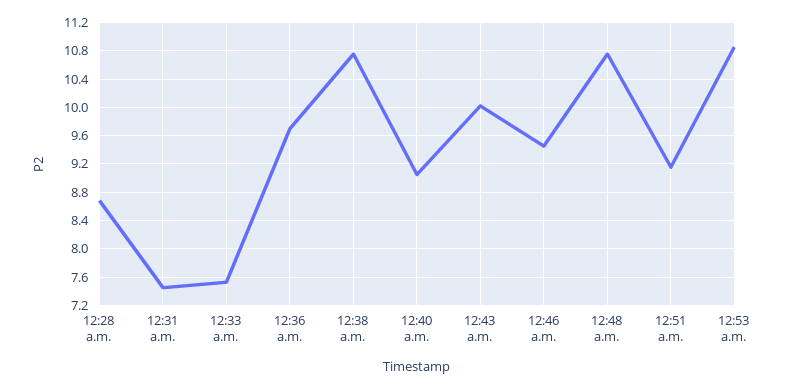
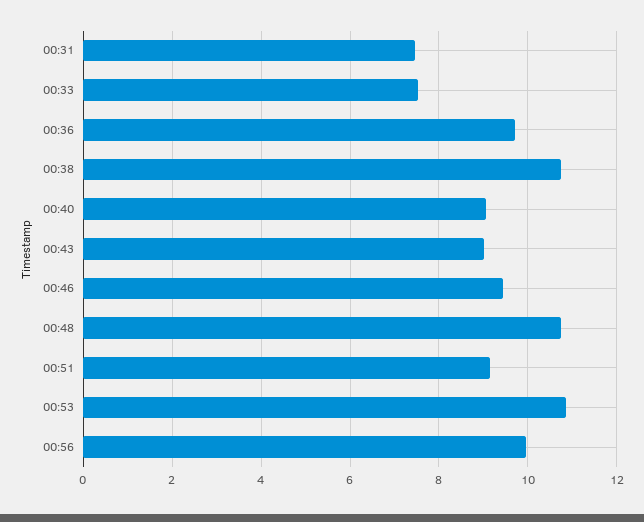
12:28 a.m.: 8.7 -> none
12:43 a.m.: 10 -> 9
00:56: none -> 10

